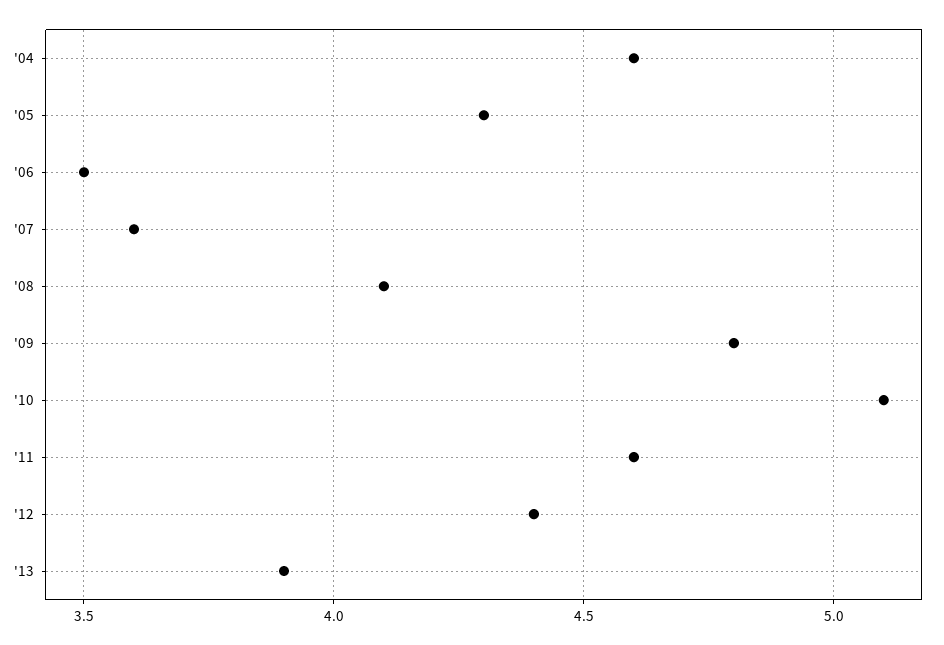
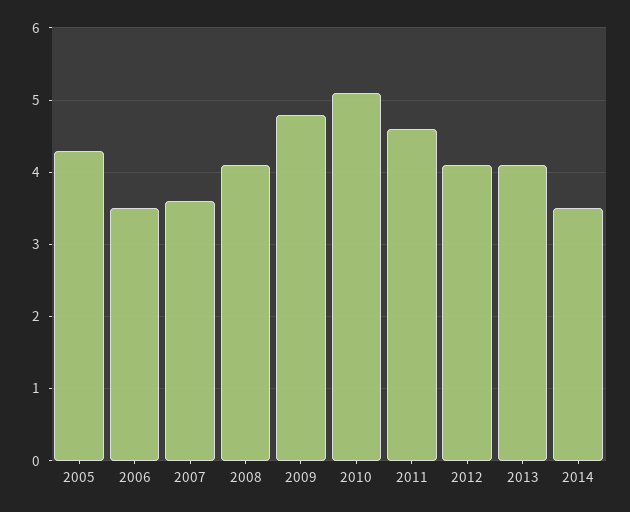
'04: 4.6 -> none
'12: 4.4 -> 4.1
'13: 3.9 -> 4.1
2014: none -> 3.5

